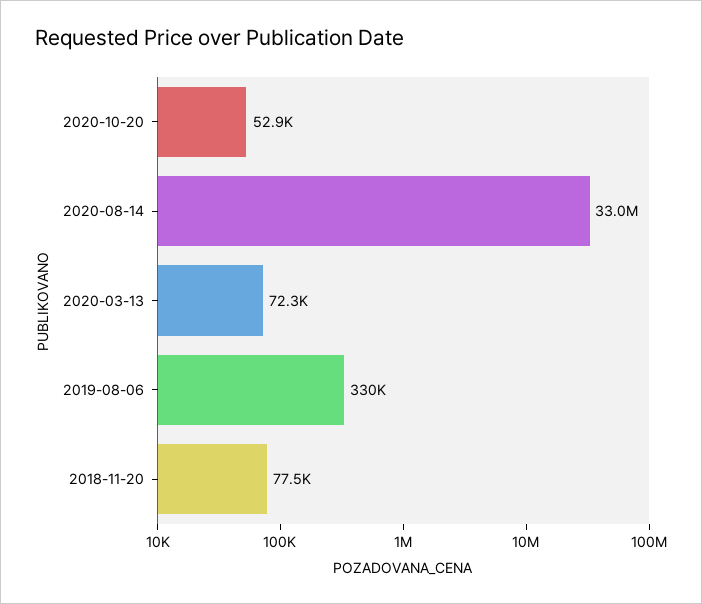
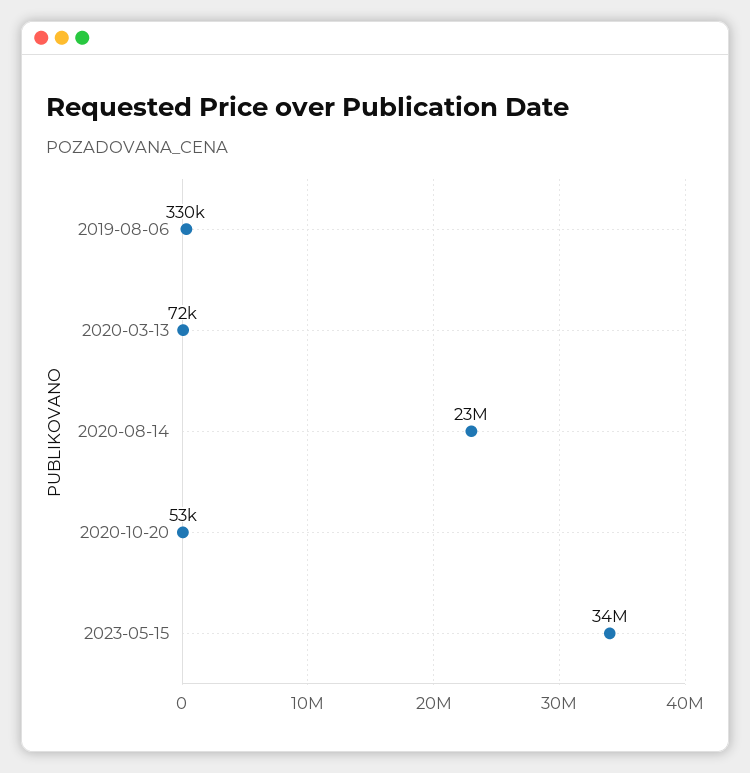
2020-08-14: 33000000 -> 23000000
2018-11-20: 77500 -> none
2023-05-15: none -> 34000000

